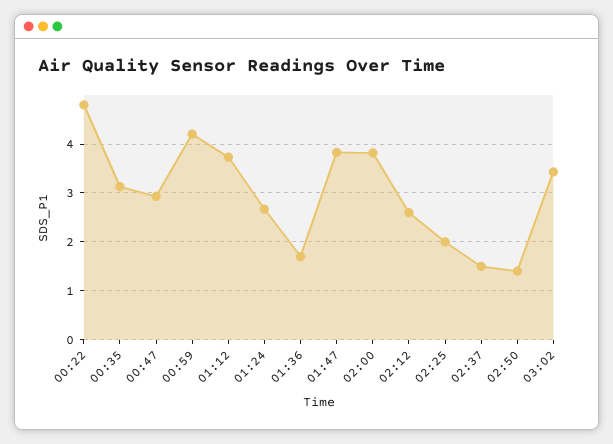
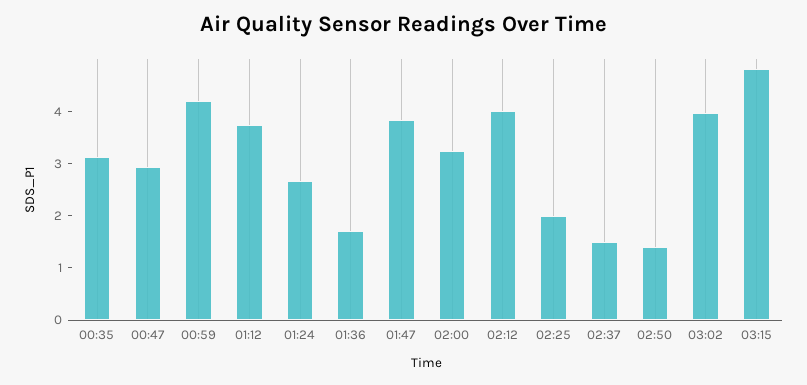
00:22: 4.8 -> none
02:00: 3.8 -> 3.2
02:12: 2.6 -> 4
03:02: 3.4 -> 4
03:15: none -> 4.8

